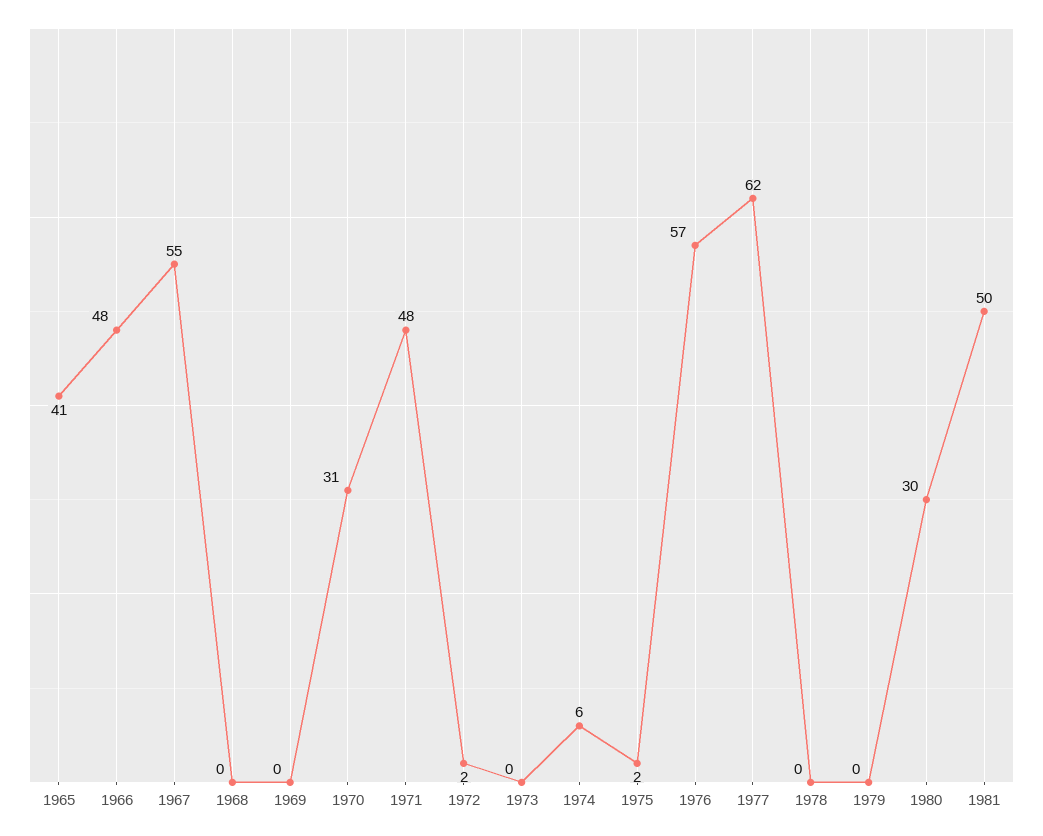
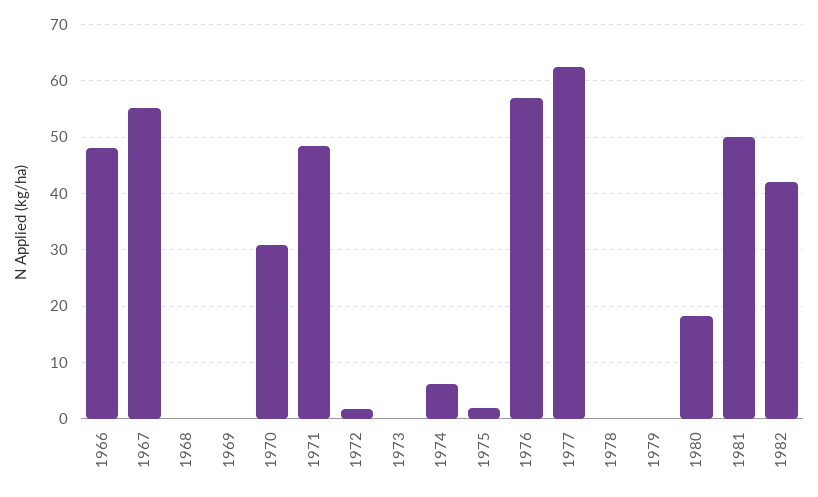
1965: 41 -> none
1980: 30 -> 18
1982: none -> 42

